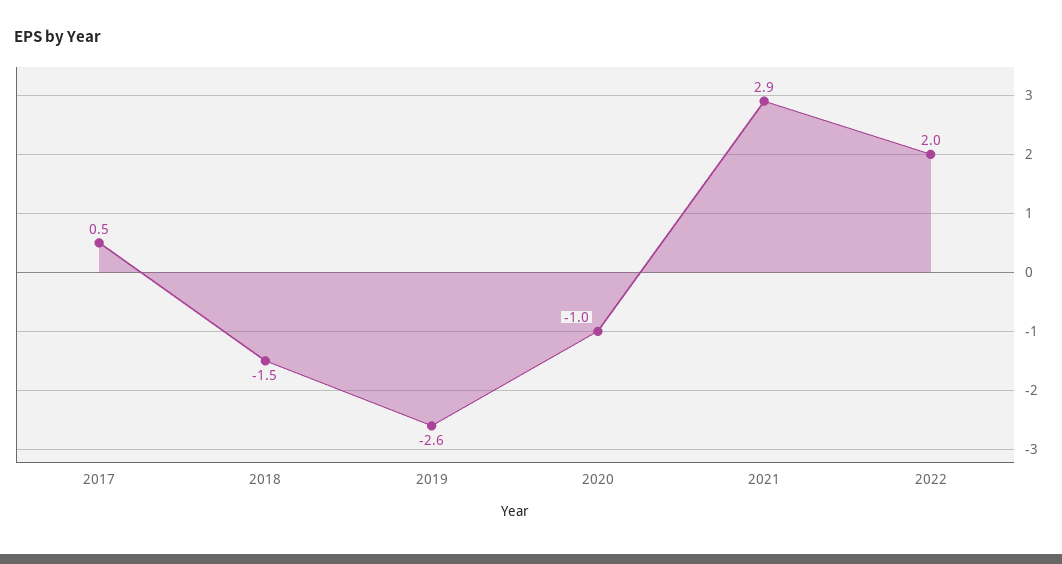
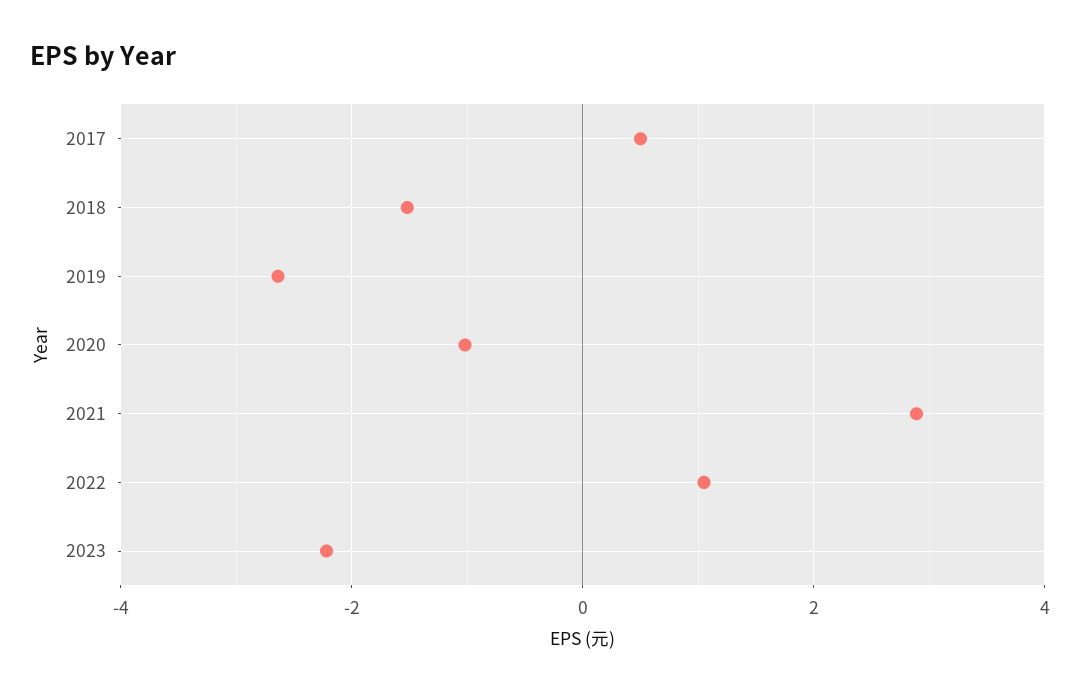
2022: 2 -> 1
2023: none -> -2.2

